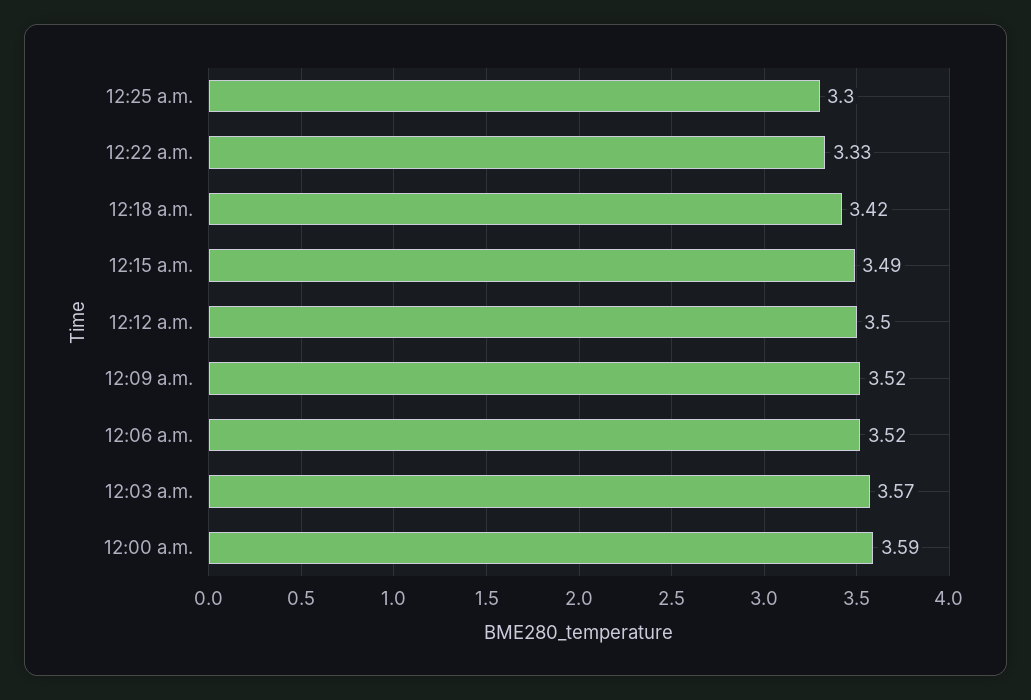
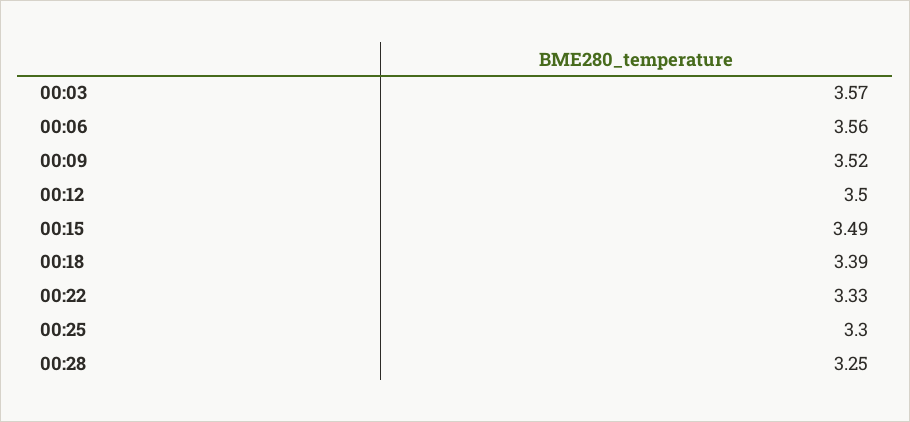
12:18 a.m.: 3.42 -> 3.39
12:06 a.m.: 3.52 -> 3.56
12:00 a.m.: 3.59 -> none
00:28: none -> 3.25

